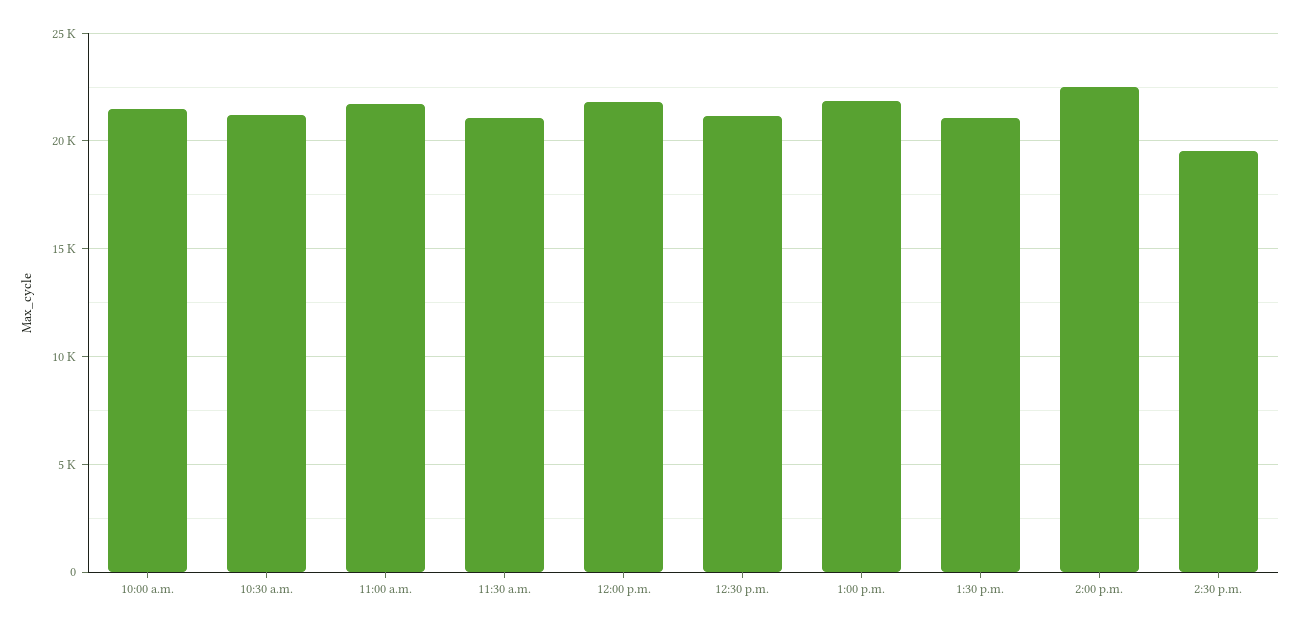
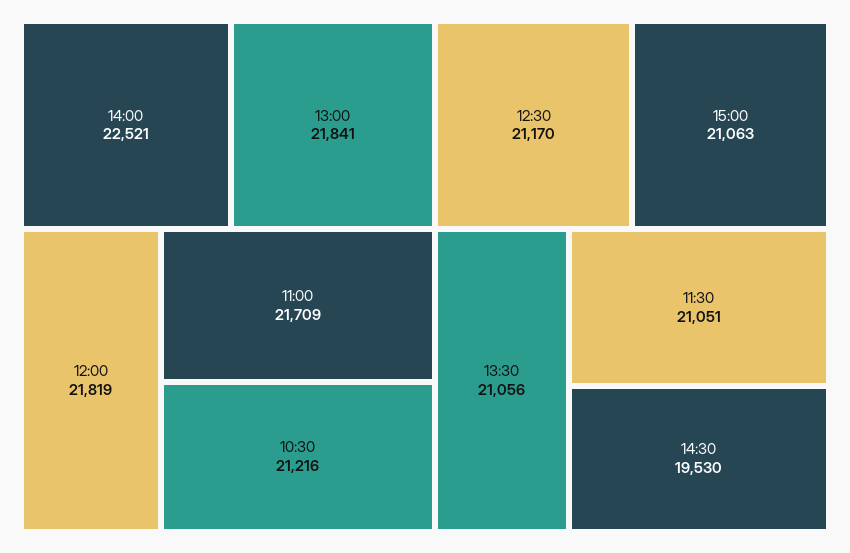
10:00 a.m.: 21500 -> none
15:00: none -> 21063

